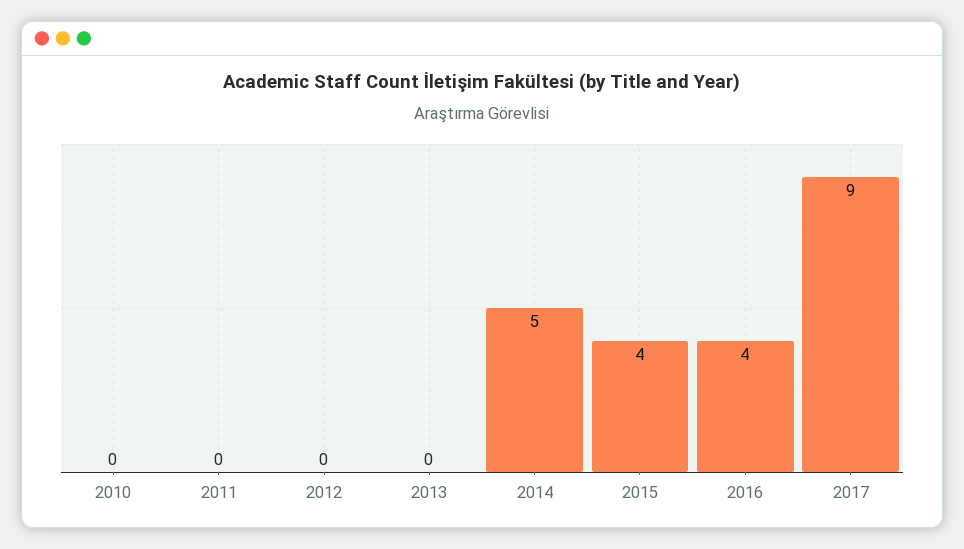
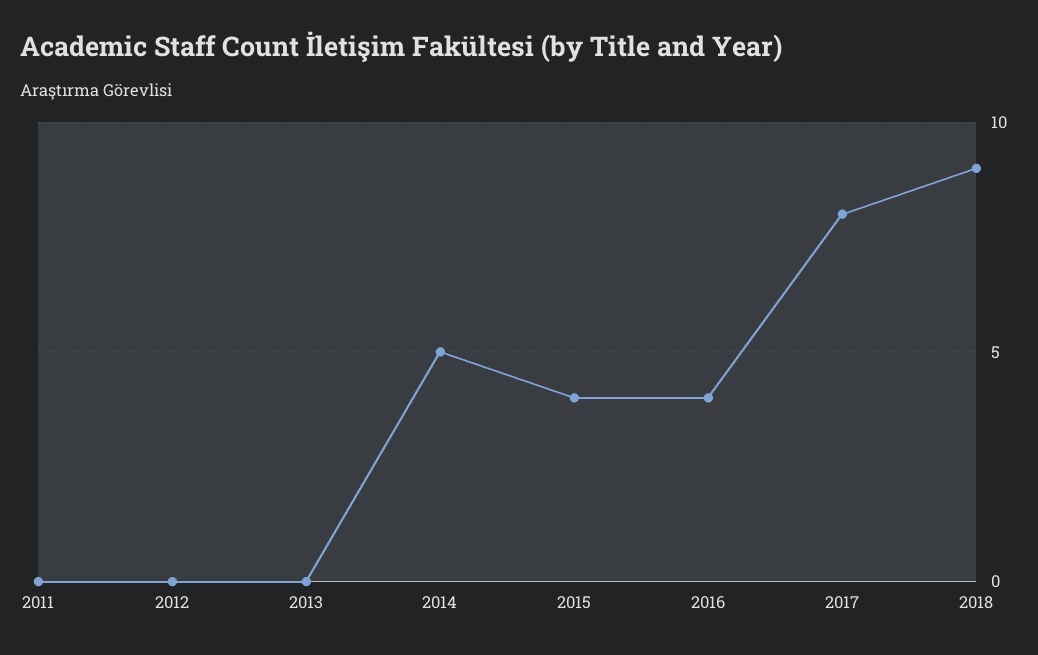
2010: 0 -> none
2017: 9 -> 8
2018: none -> 9

